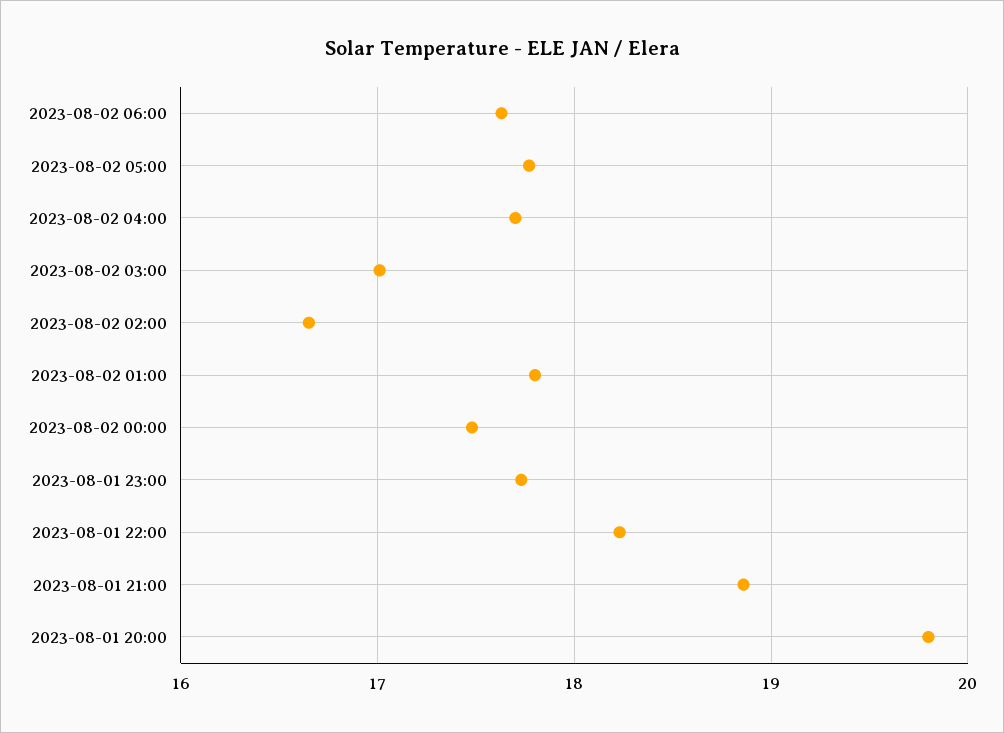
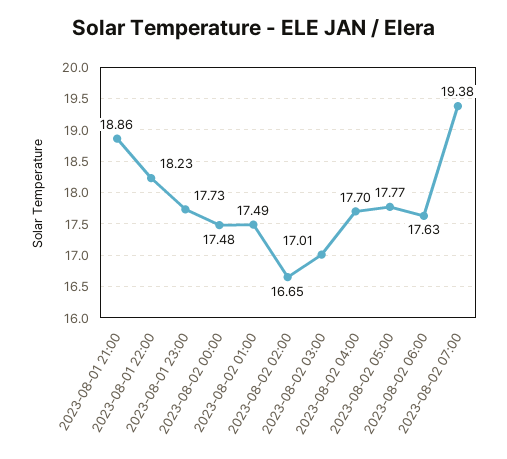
2023-08-02 01:00: 17.8 -> 17.49
2023-08-01 20:00: 19.8 -> none
2023-08-02 07:00: none -> 19.38

